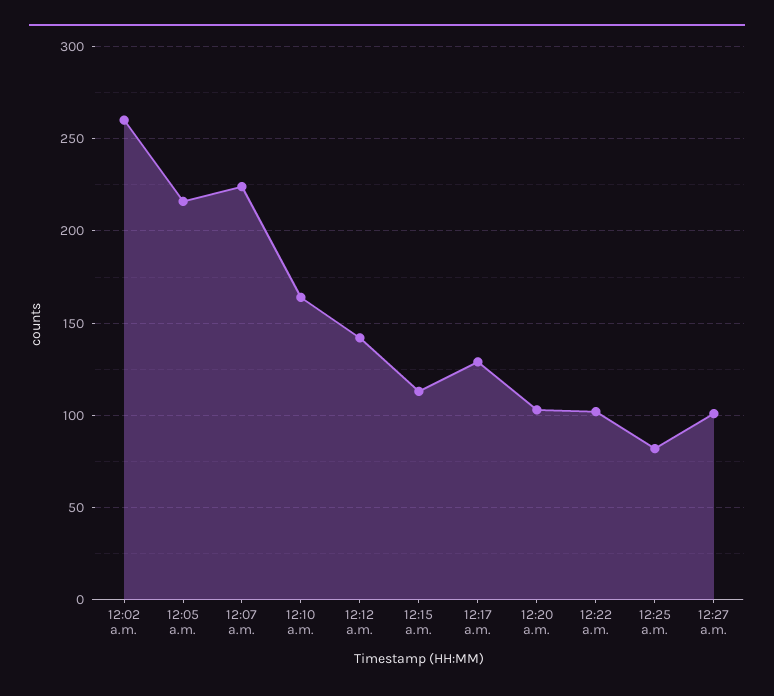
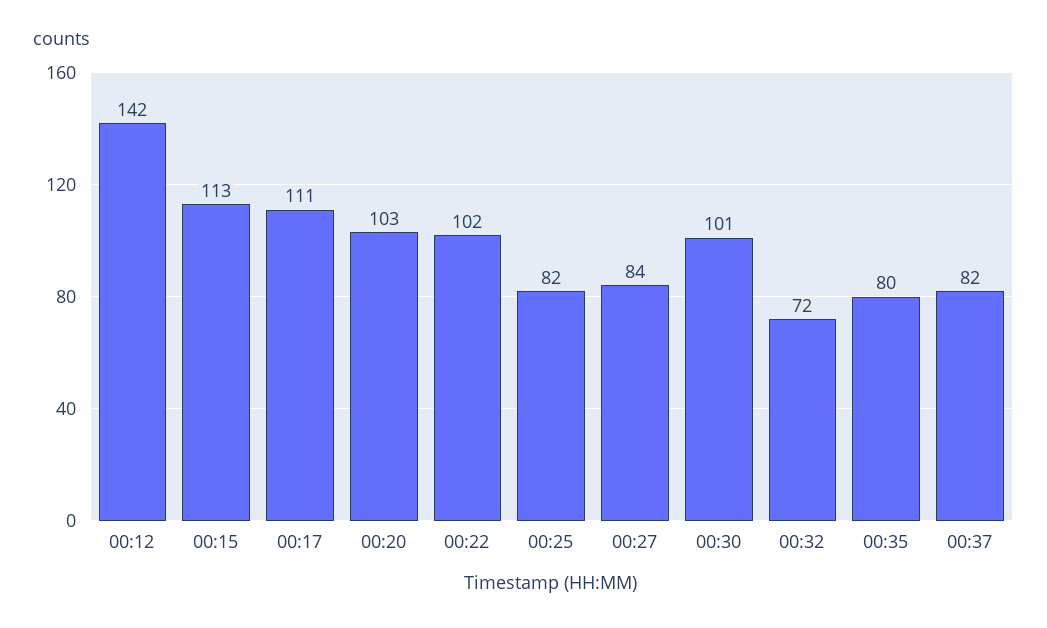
12:02 a.m.: 260 -> none
12:05 a.m.: 215 -> none
12:07 a.m.: 225 -> none
12:10 a.m.: 165 -> none
12:17 a.m.: 130 -> 111
12:27 a.m.: 100 -> 84
00:30: none -> 101
00:32: none -> 72
00:35: none -> 80
00:37: none -> 82

